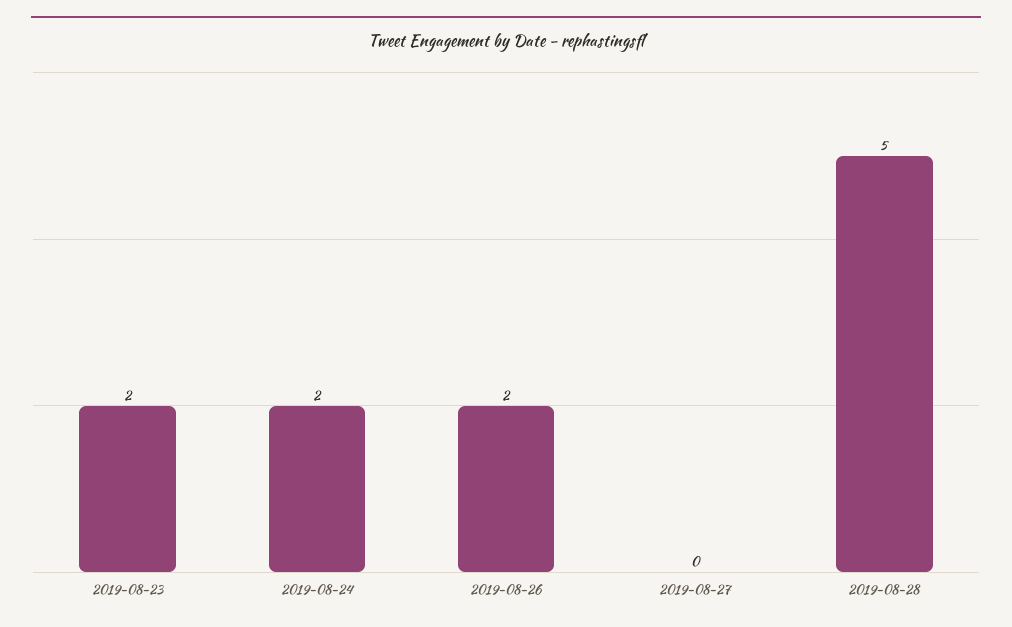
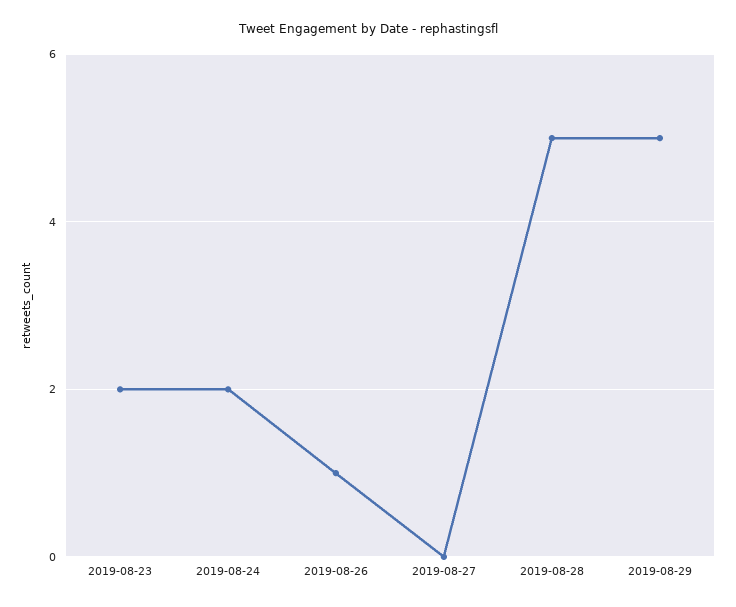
2019-08-26: 2 -> 1
2019-08-29: none -> 5

